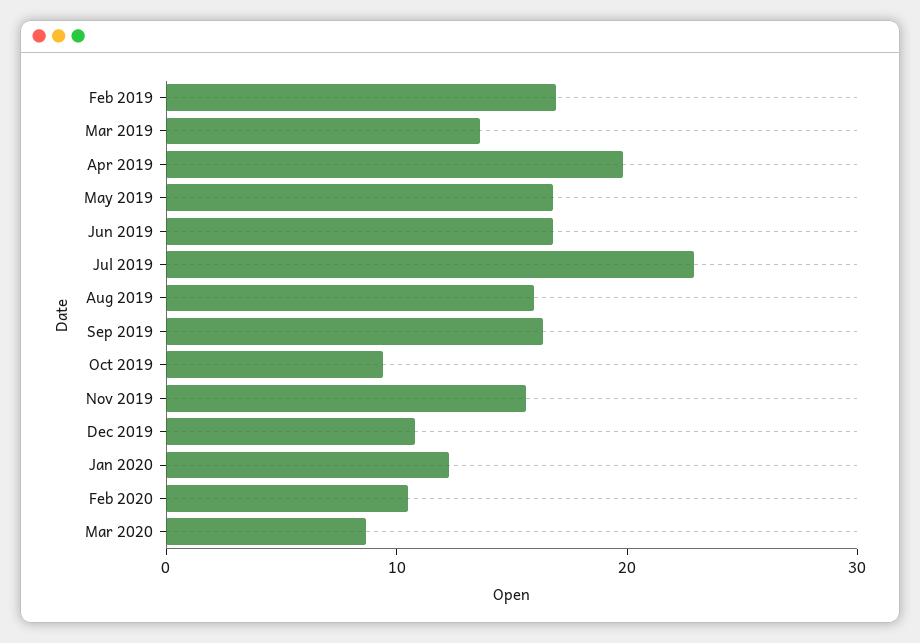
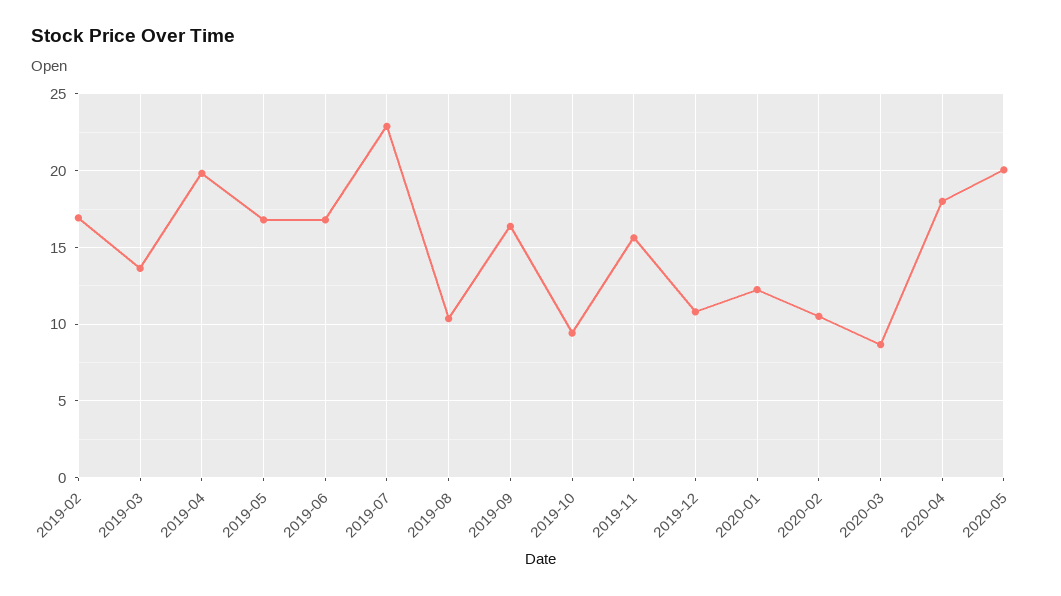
Aug 2019: 16 -> 10.5
2020-04: none -> 18
2020-05: none -> 20

